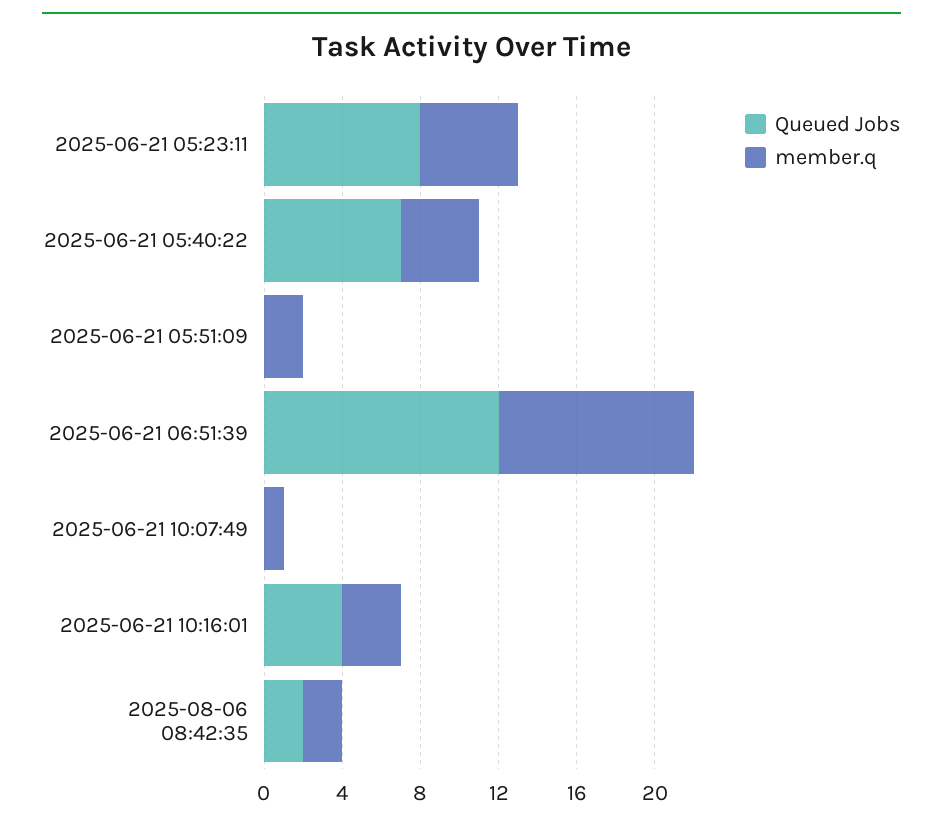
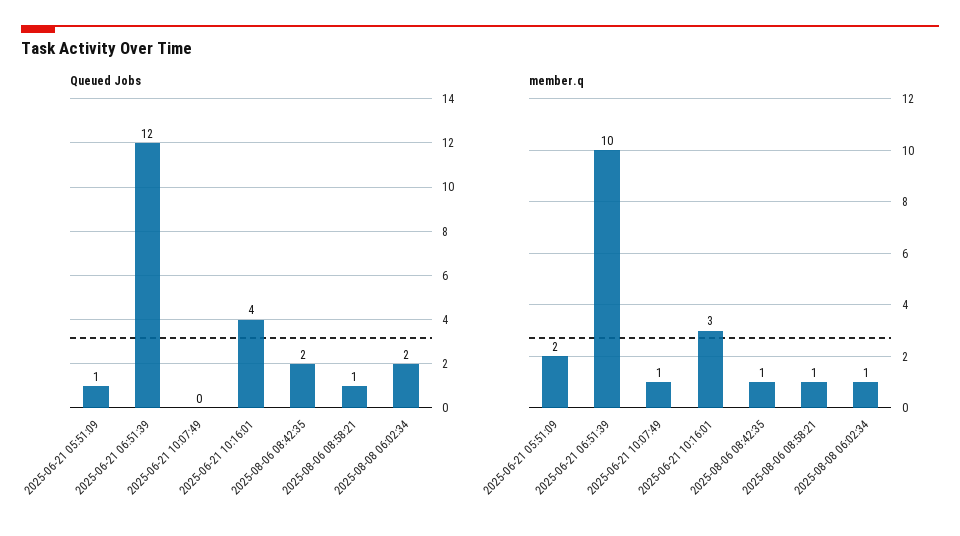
Queued Jobs, 2025-06-21 05:23:11: 8 -> none
member.q, 2025-06-21 05:23:11: 5 -> none
Queued Jobs, 2025-06-21 05:40:22: 7 -> none
member.q, 2025-06-21 05:40:22: 4 -> none
Queued Jobs, 2025-06-21 05:51:09: 0 -> 1
member.q, 2025-08-06 08:42:35: 2 -> 1
Queued Jobs, 2025-08-06 08:58:21: none -> 1
Queued Jobs, 2025-08-08 06:02:34: none -> 2
member.q, 2025-08-06 08:58:21: none -> 1
member.q, 2025-08-08 06:02:34: none -> 1

